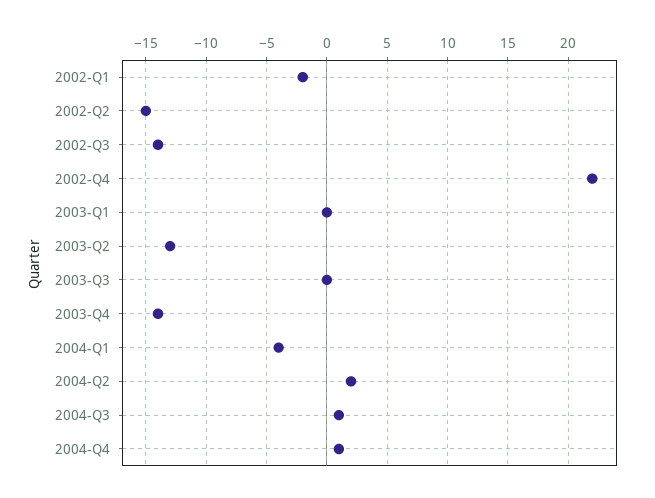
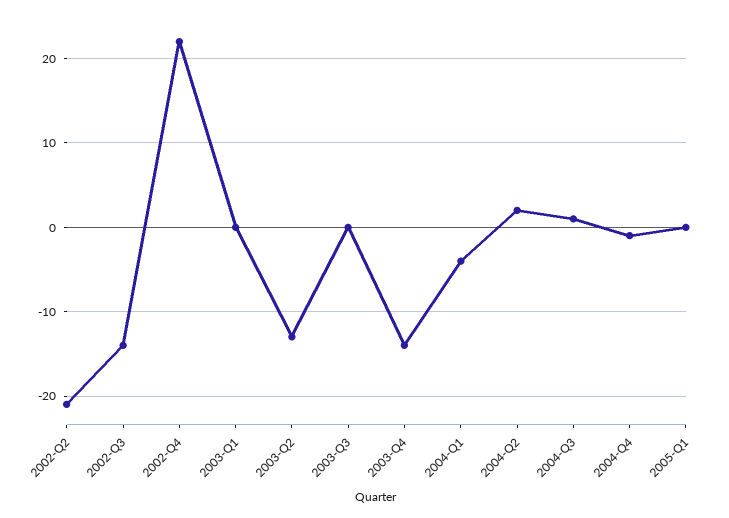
2002-Q1: -2 -> none
2002-Q2: -15 -> -21
2004-Q4: 1 -> -1
2005-Q1: none -> 0

